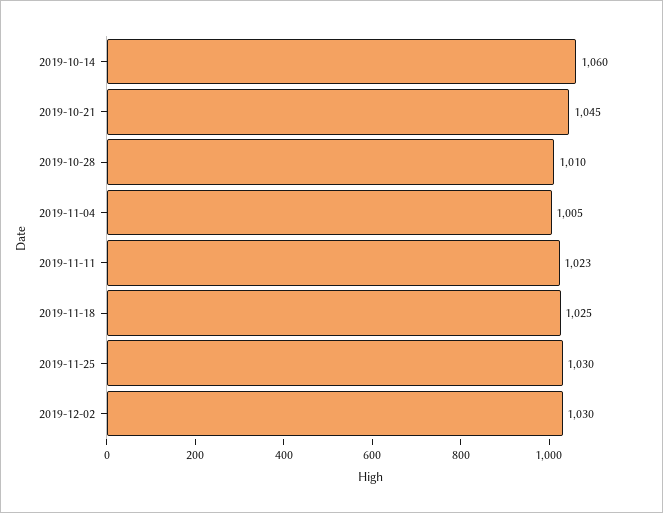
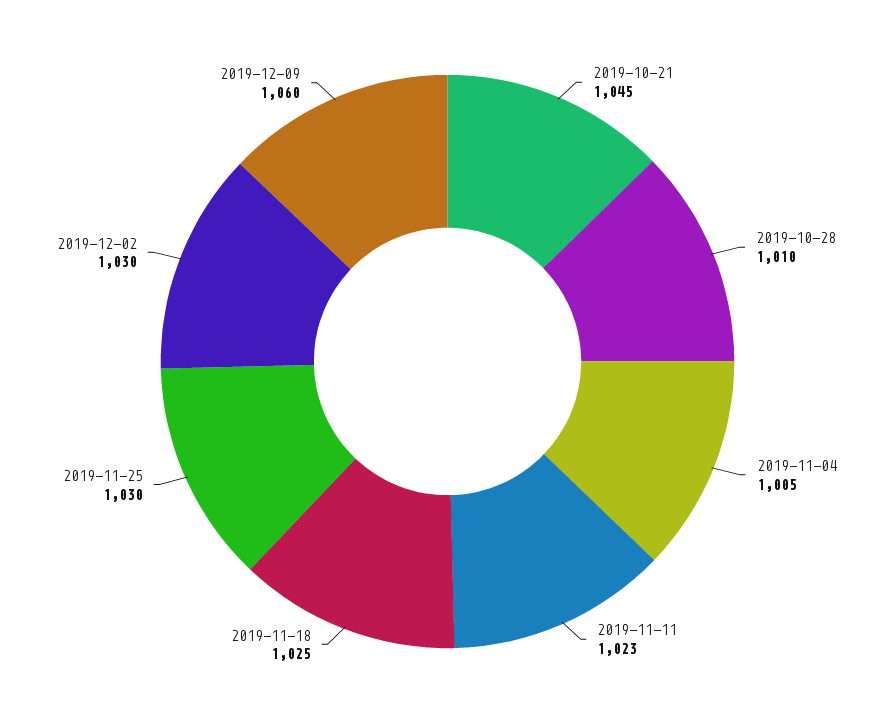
2019-10-14: 1060 -> none
2019-12-09: none -> 1060

